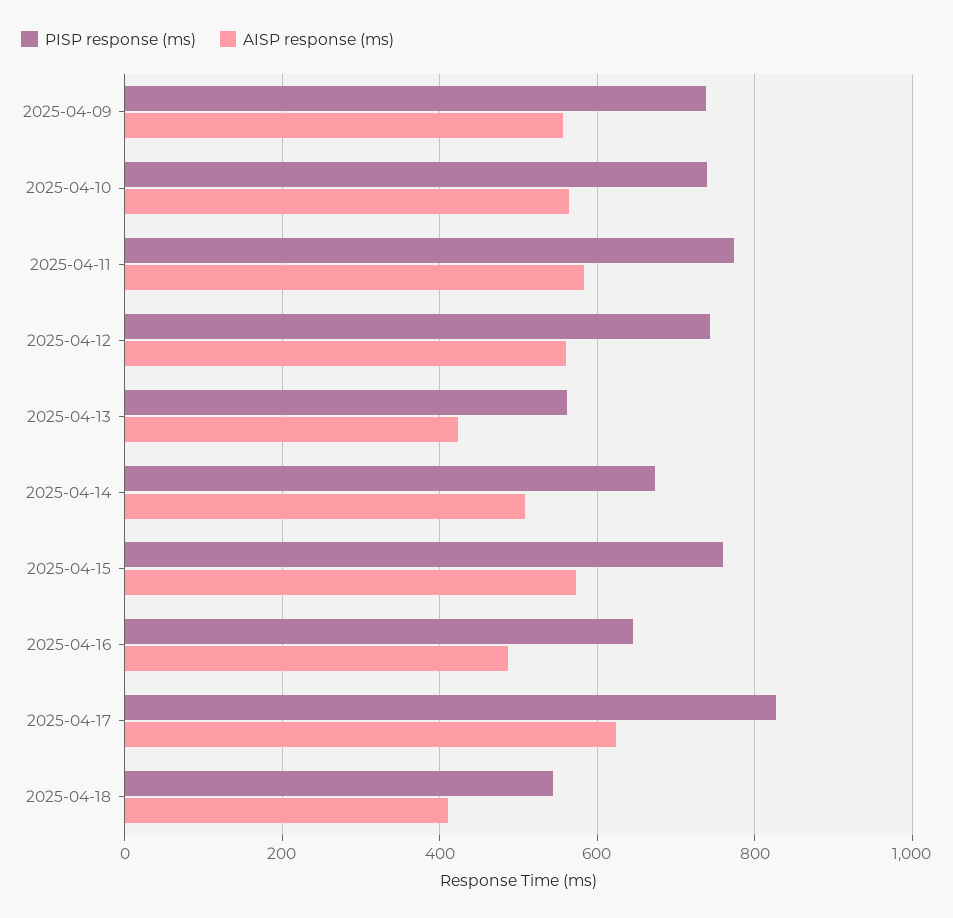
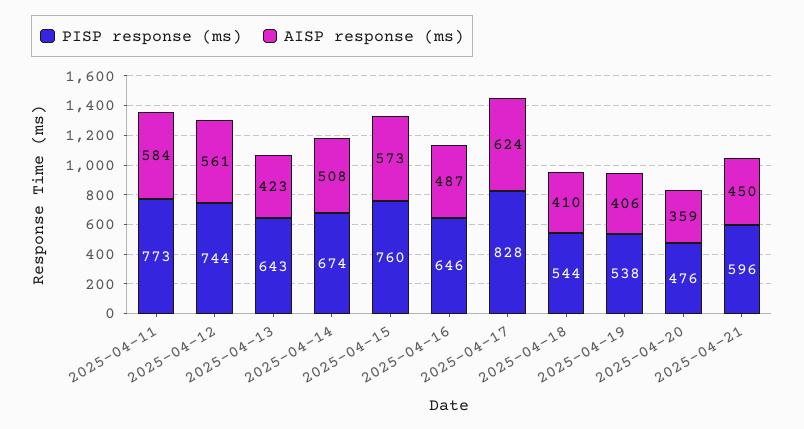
PISP response (ms), 2025-04-09: 740 -> none
AISP response (ms), 2025-04-09: 560 -> none
PISP response (ms), 2025-04-10: 740 -> none
AISP response (ms), 2025-04-10: 560 -> none
PISP response (ms), 2025-04-13: 560 -> 643
PISP response (ms), 2025-04-19: none -> 538
AISP response (ms), 2025-04-19: none -> 406
PISP response (ms), 2025-04-20: none -> 476
AISP response (ms), 2025-04-20: none -> 359
PISP response (ms), 2025-04-21: none -> 596
AISP response (ms), 2025-04-21: none -> 450

